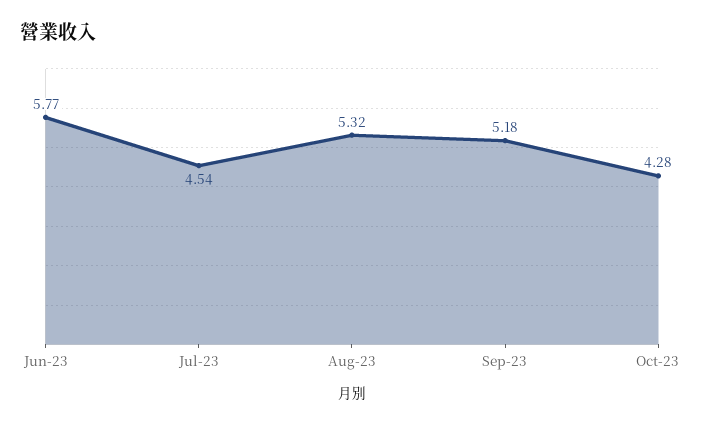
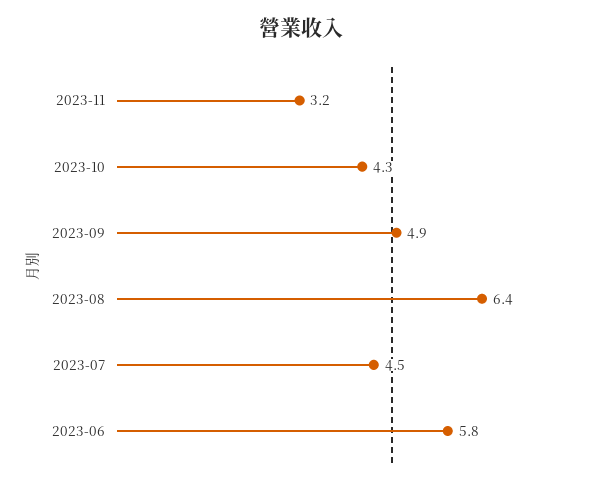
Aug-23: 5.32 -> 6.4
Sep-23: 5.18 -> 4.9
2023-11: none -> 3.2

